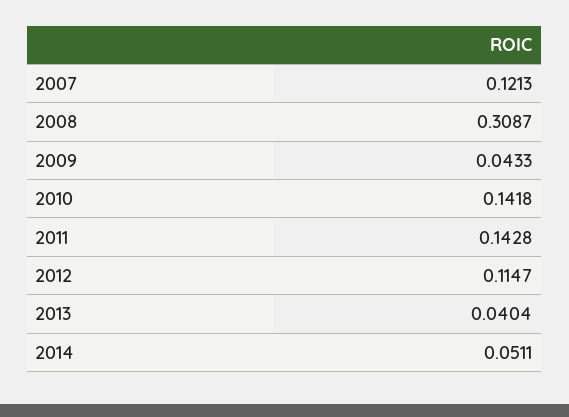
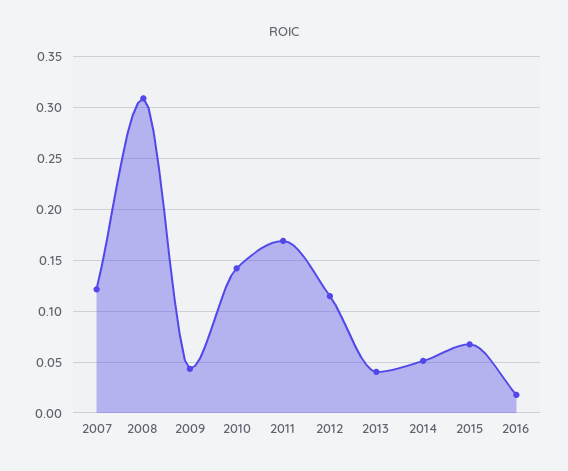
2011: 0.1428 -> 0.17
2015: none -> 0.07
2016: none -> 0.02

